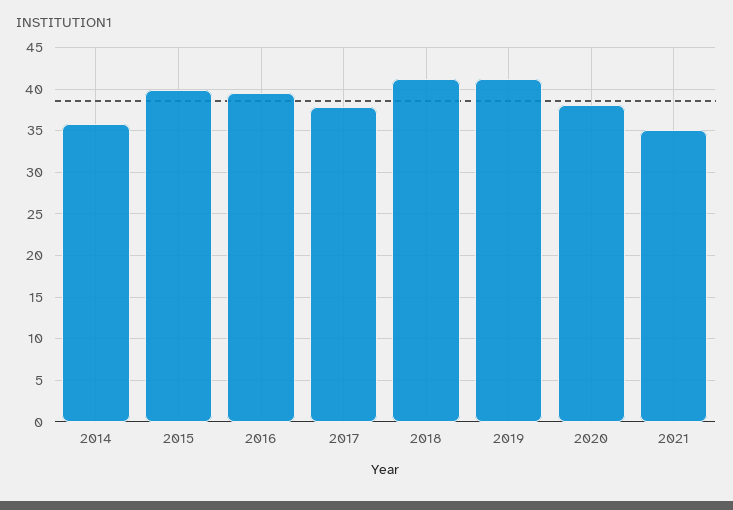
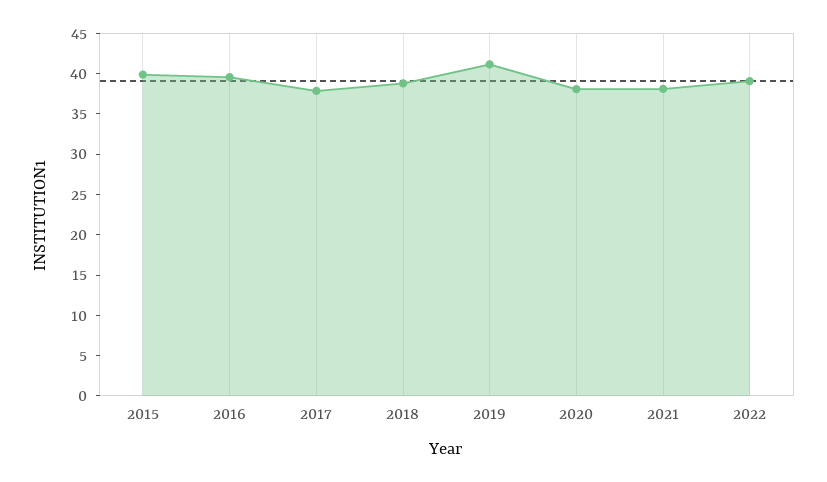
2014: 36 -> none
2018: 41 -> 39
2021: 35 -> 38
2022: none -> 39

